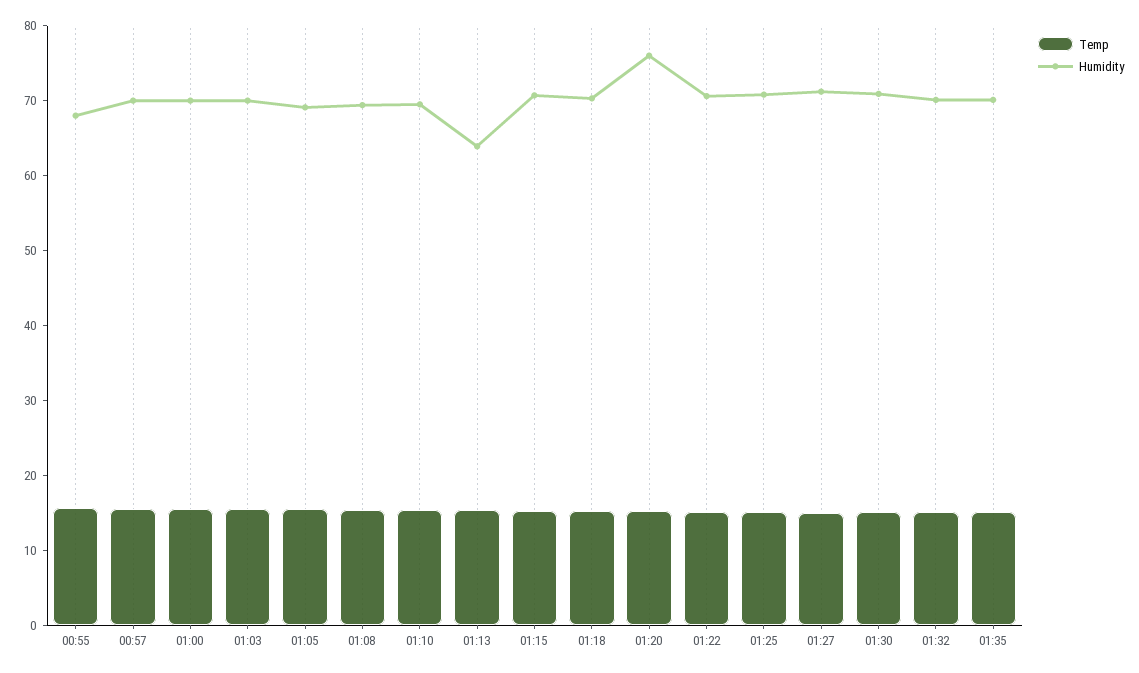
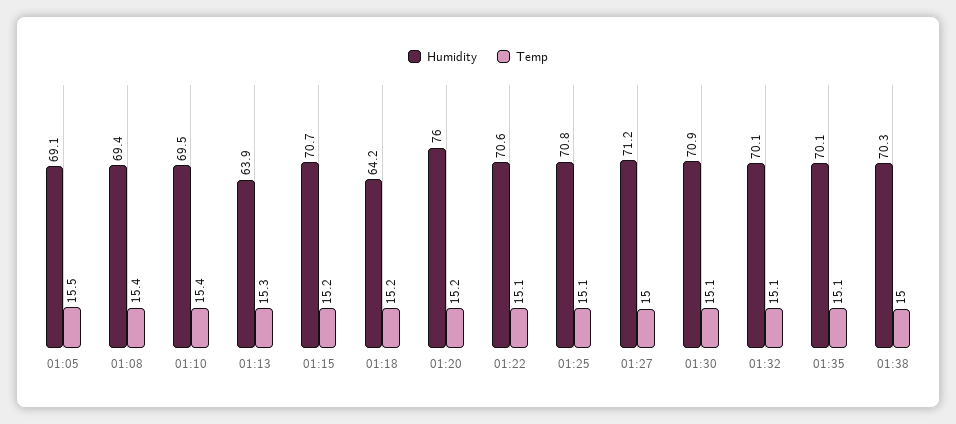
Temp, 00:55: 16 -> none
Humidity, 00:55: 68 -> none
Temp, 00:57: 16 -> none
Humidity, 00:57: 70 -> none
Temp, 01:00: 16 -> none
Humidity, 01:00: 70 -> none
Temp, 01:03: 16 -> none
Humidity, 01:03: 70 -> none
Humidity, 01:18: 70 -> 64.2
Humidity, 01:38: none -> 70.3
Temp, 01:38: none -> 15

